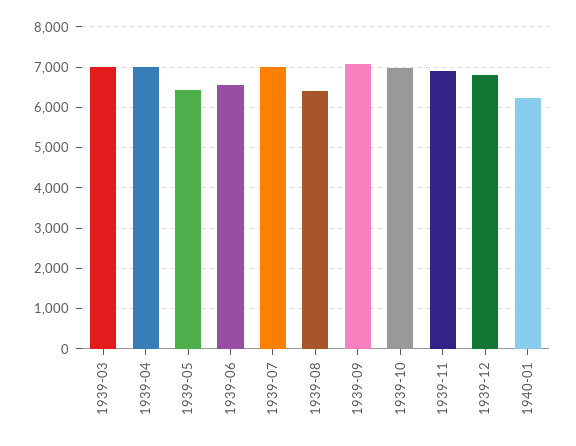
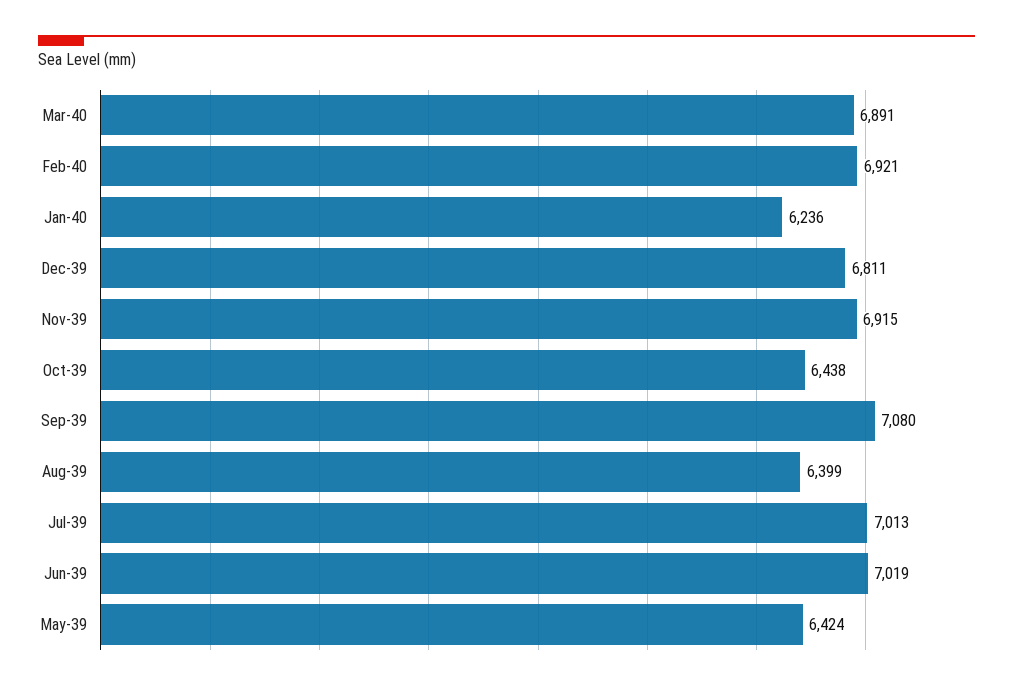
1939-03: 7000 -> none
1939-04: 7000 -> none
1939-06: 6600 -> 7019
1939-10: 7000 -> 6438
Mar-40: none -> 6891
Feb-40: none -> 6921

